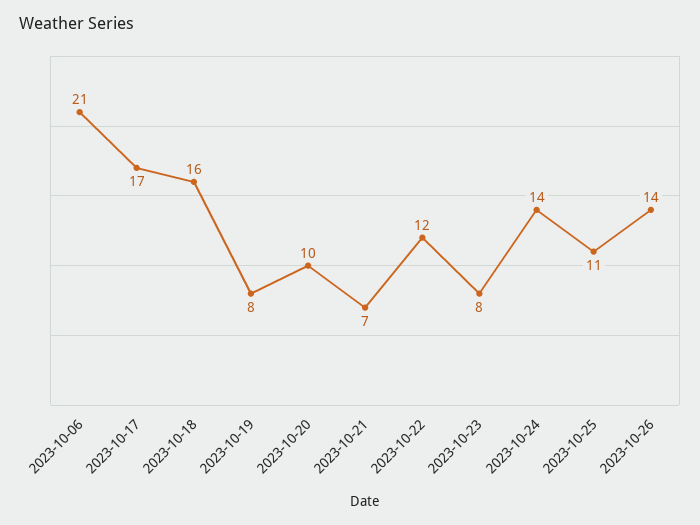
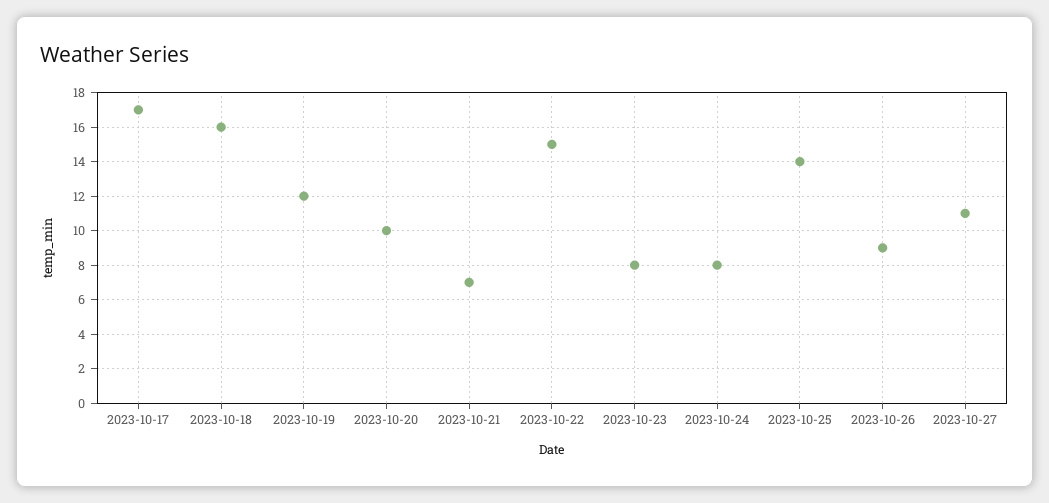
2023-10-06: 21 -> none
2023-10-19: 8 -> 12
2023-10-22: 12 -> 15
2023-10-24: 14 -> 8
2023-10-25: 11 -> 14
2023-10-26: 14 -> 9
2023-10-27: none -> 11

